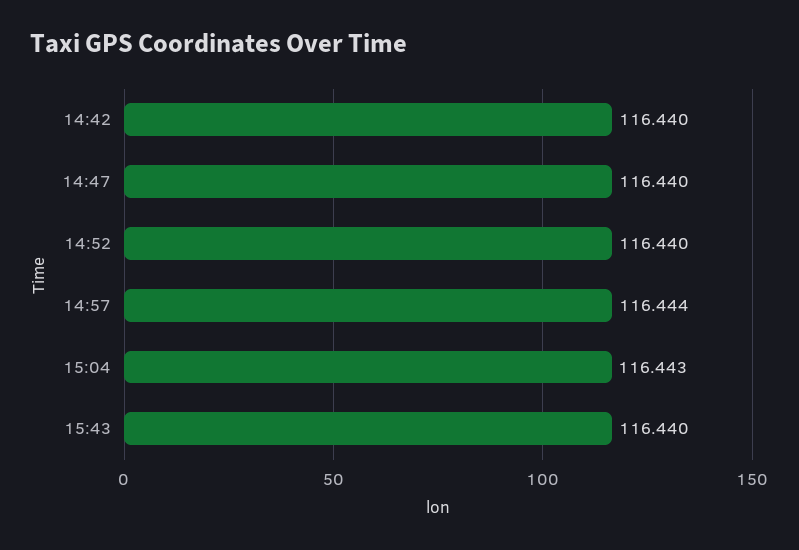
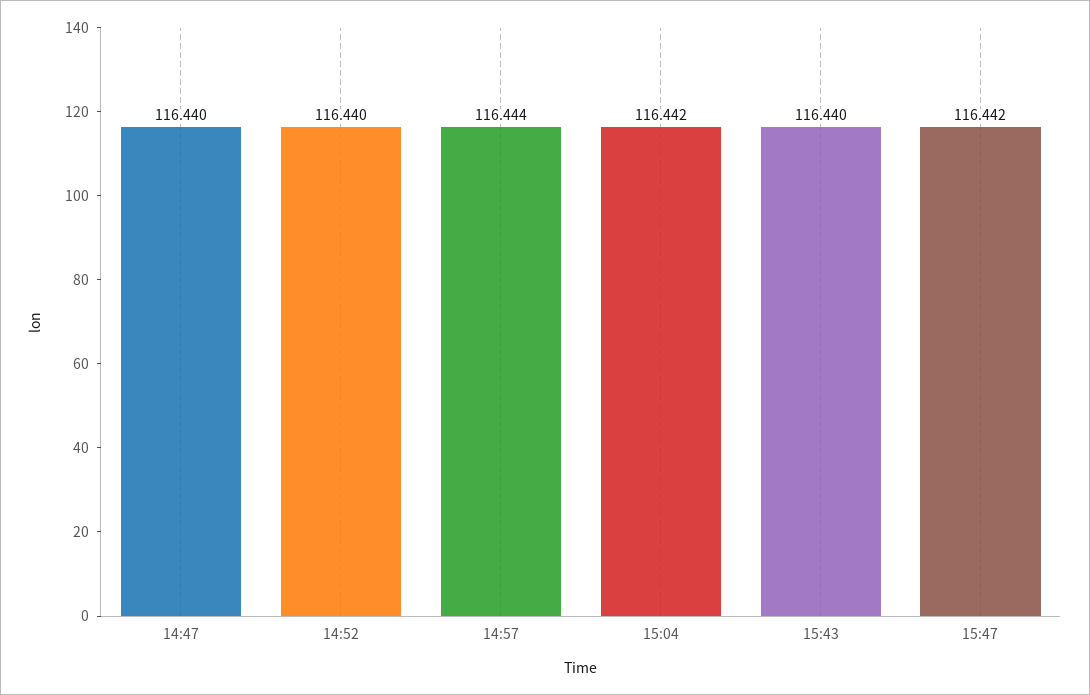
14:42: 116.44 -> none
15:04: 116.443 -> 116.442
15:47: none -> 116.442

